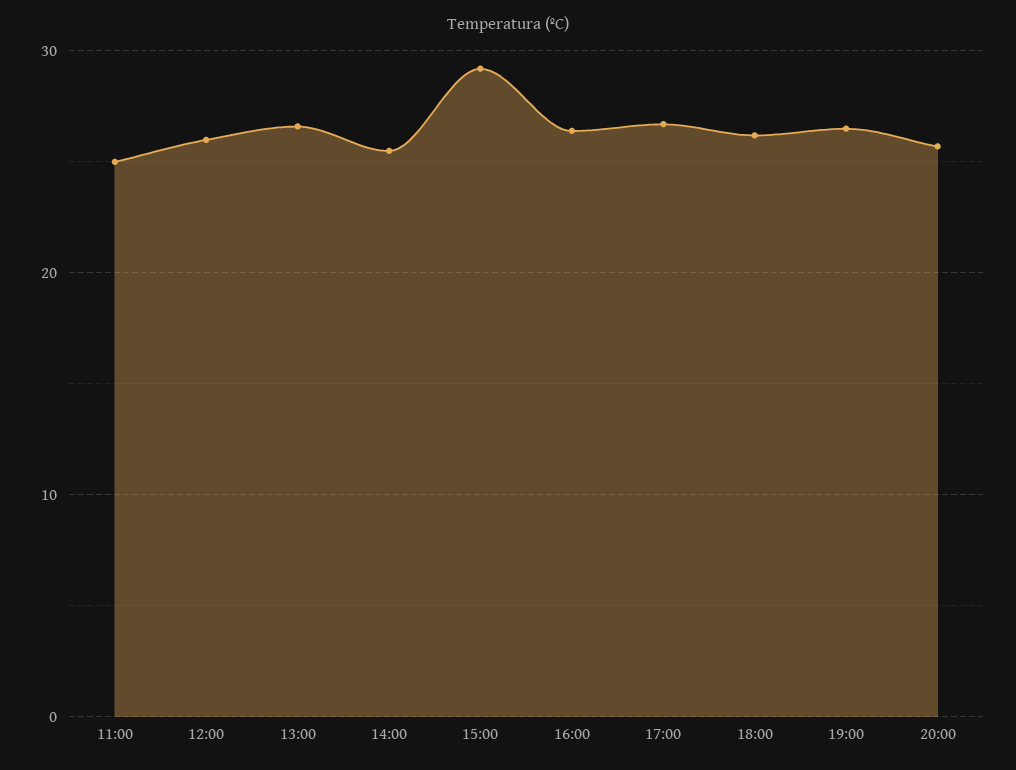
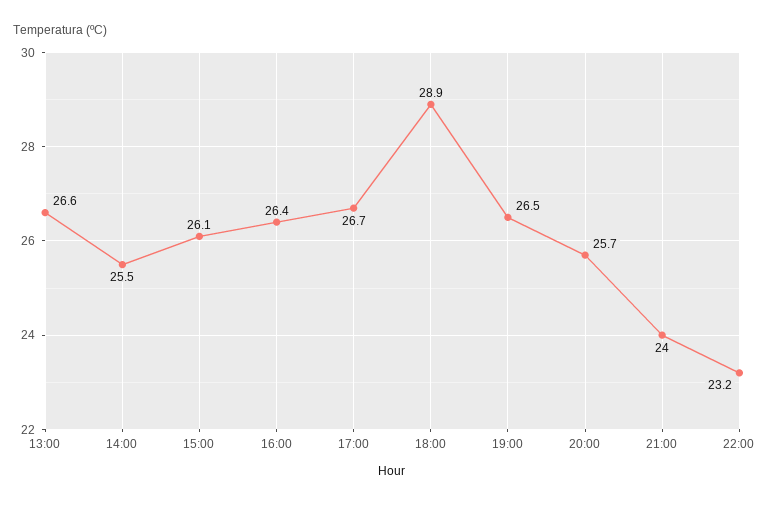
11:00: 25 -> none
12:00: 26 -> none
15:00: 29 -> 26.1
18:00: 26 -> 28.9
21:00: none -> 24
22:00: none -> 23.2

